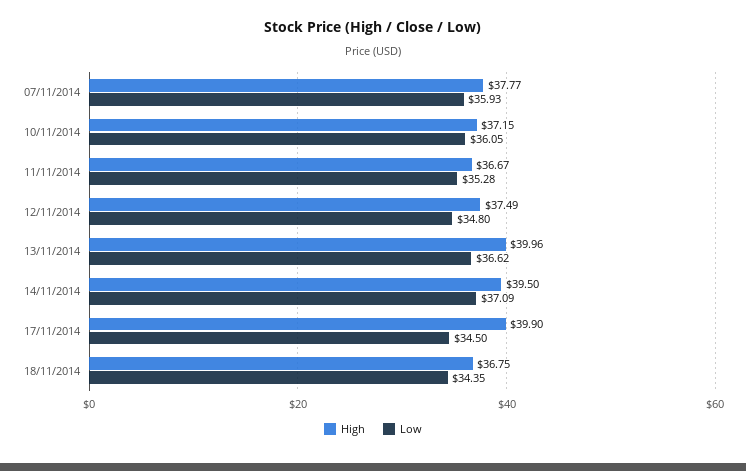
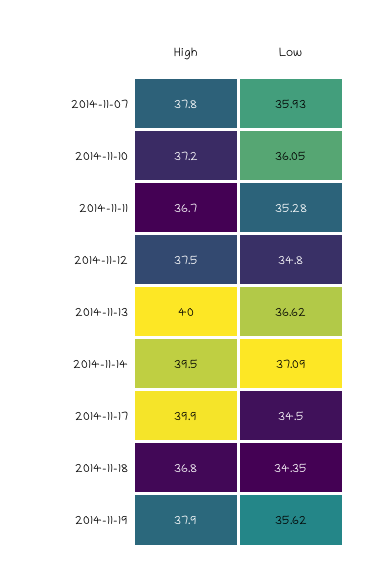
High, 2014-11-19: none -> 37.9
Low, 2014-11-19: none -> 35.62

